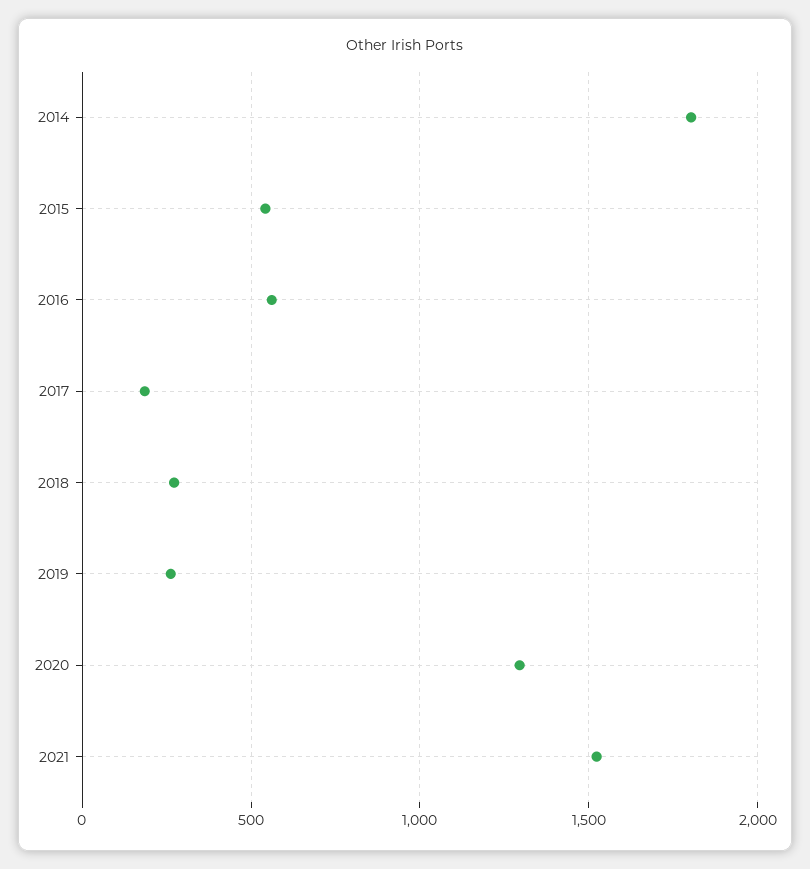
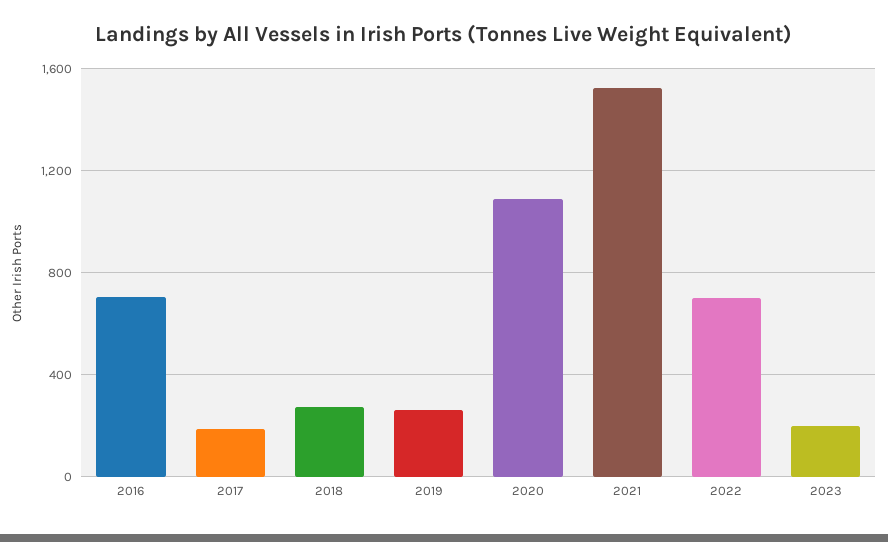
2014: 1800 -> none
2015: 550 -> none
2016: 550 -> 700
2020: 1300 -> 1100
2022: none -> 700
2023: none -> 200

